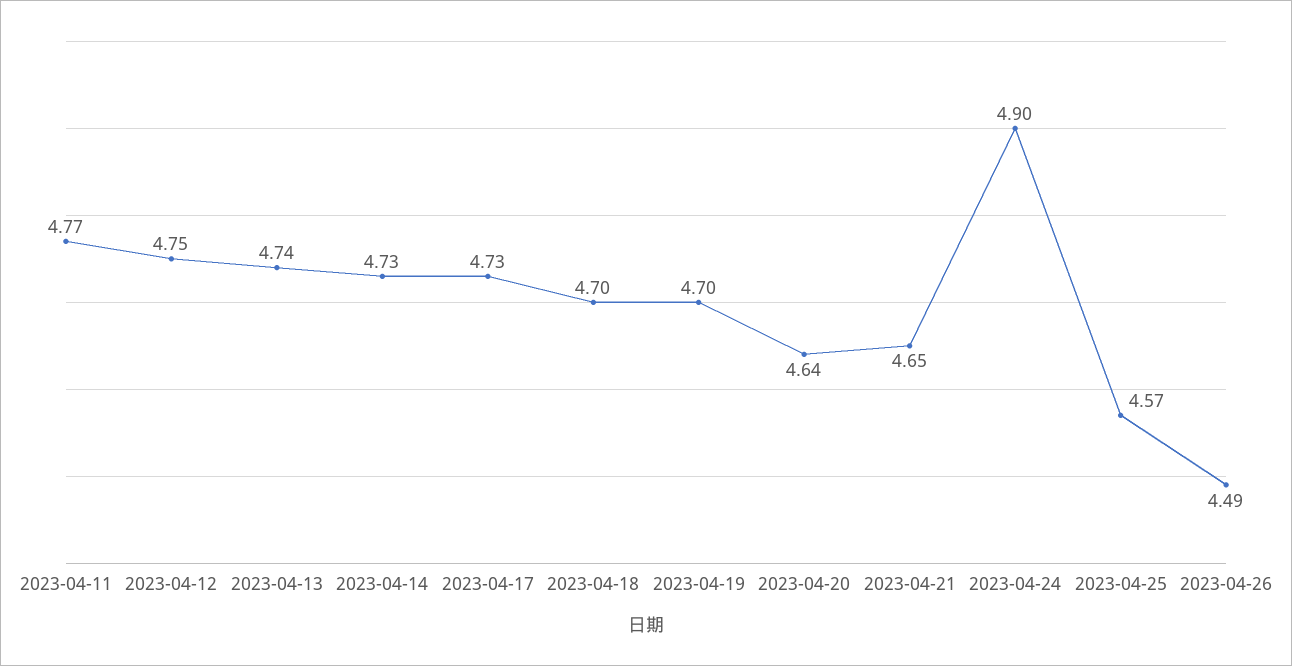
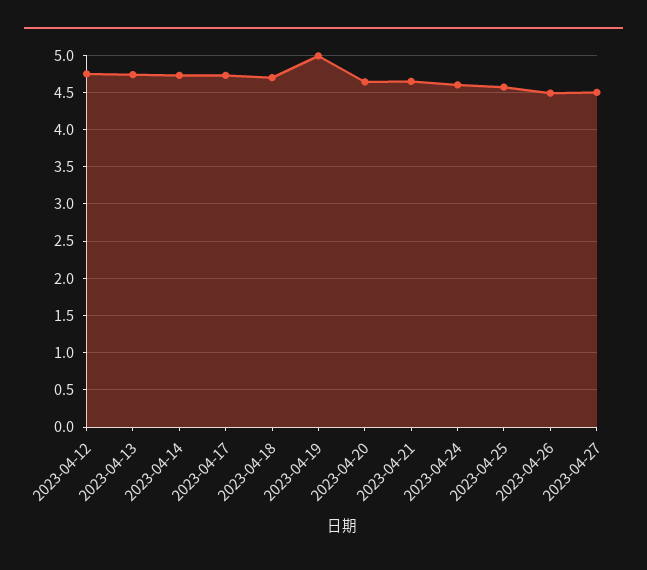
2023-04-11: 4.77 -> none
2023-04-19: 4.7 -> 5
2023-04-24: 4.9 -> 4.6
2023-04-27: none -> 4.5

